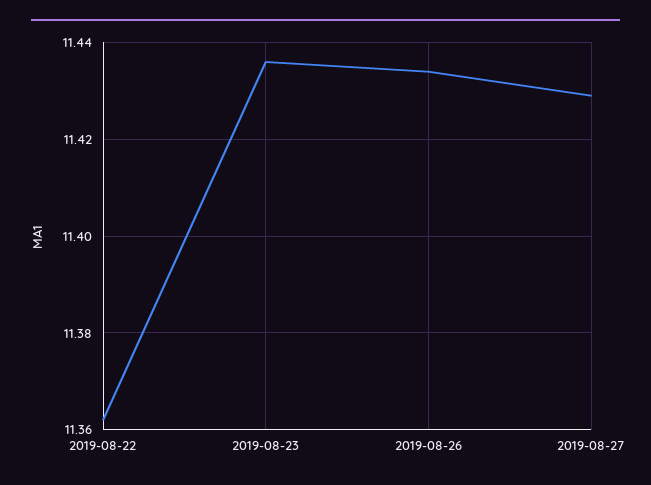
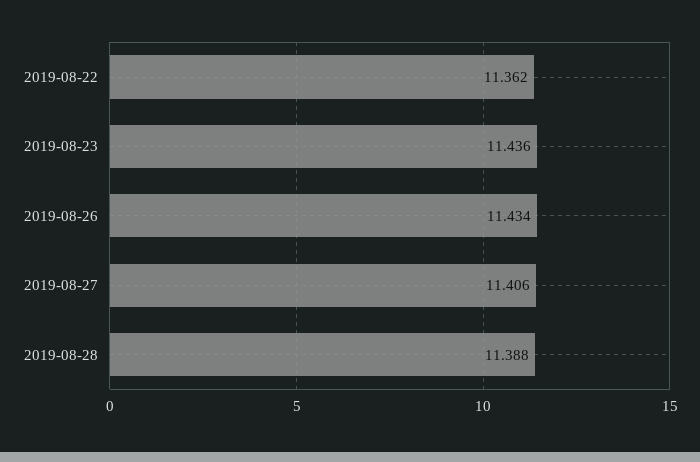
2019-08-27: 11.43 -> 11.406
2019-08-28: none -> 11.388

